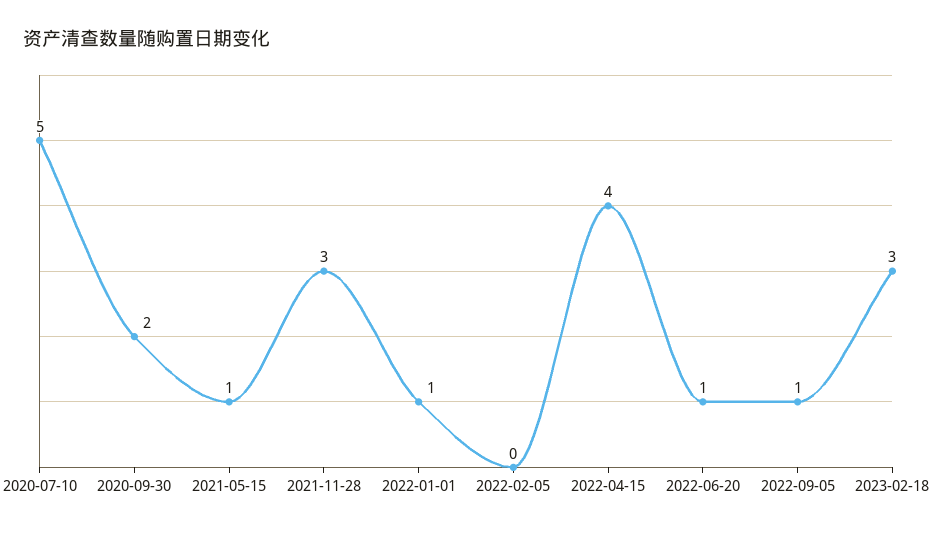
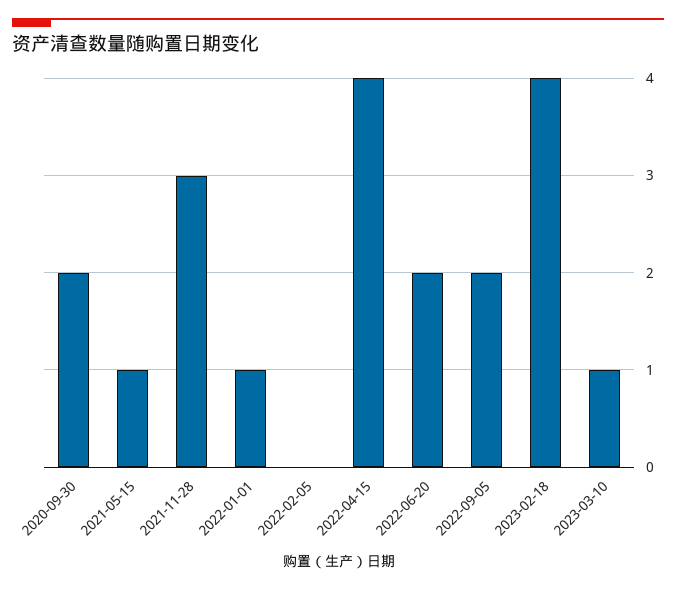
2020-07-10: 5 -> none
2022-06-20: 1 -> 2
2022-09-05: 1 -> 2
2023-02-18: 3 -> 4
2023-03-10: none -> 1

